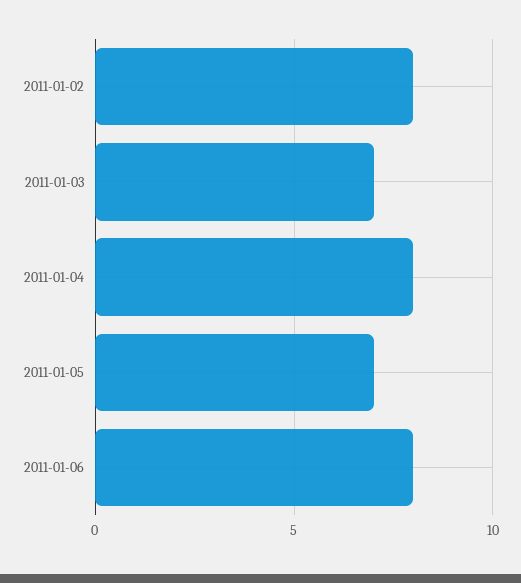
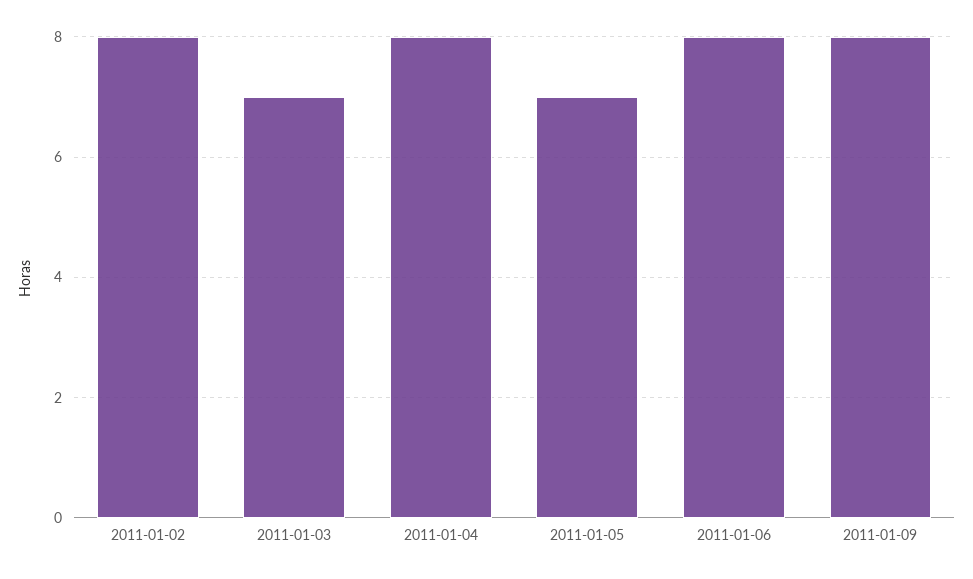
2011-01-09: none -> 8

